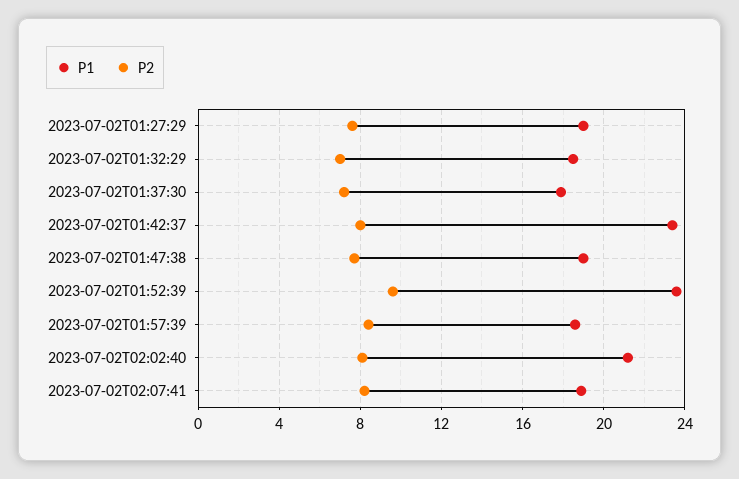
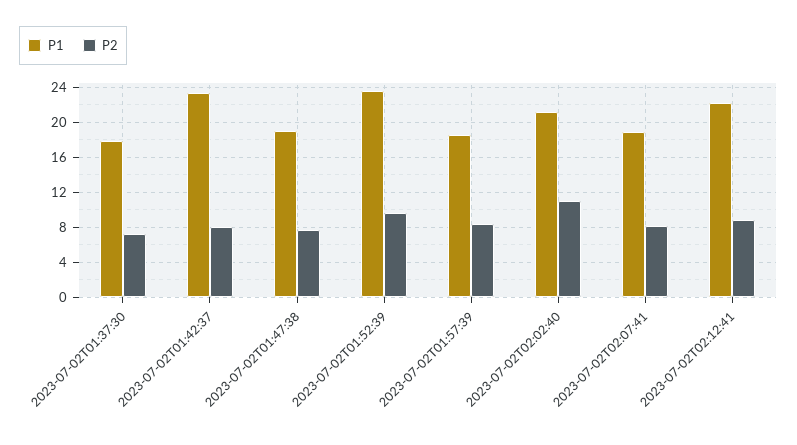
P1, 2023-07-02T01:27:29: 19 -> none
P2, 2023-07-02T01:27:29: 7.5 -> none
P1, 2023-07-02T01:32:29: 18.5 -> none
P2, 2023-07-02T01:32:29: 7 -> none
P2, 2023-07-02T02:02:40: 8 -> 11
P1, 2023-07-02T02:12:41: none -> 22
P2, 2023-07-02T02:12:41: none -> 9

